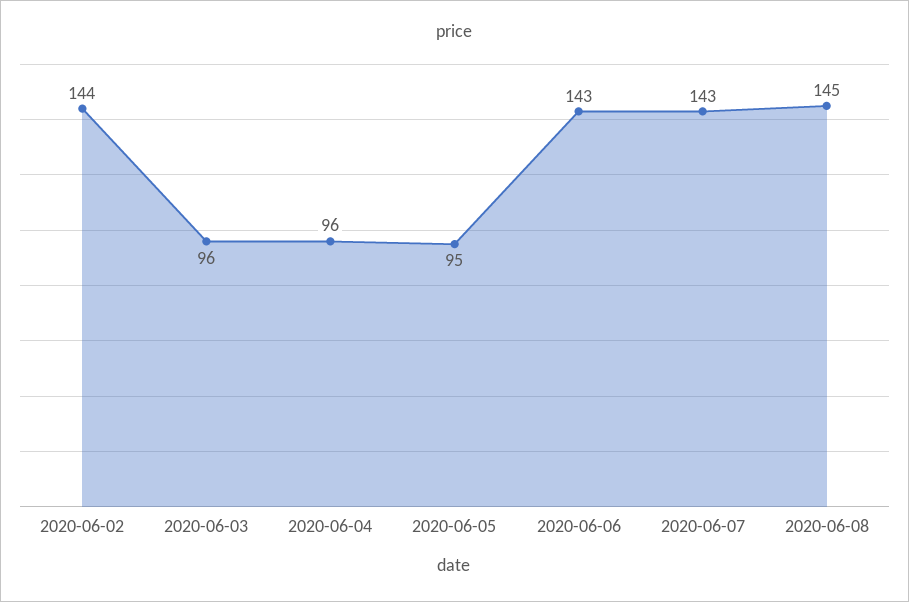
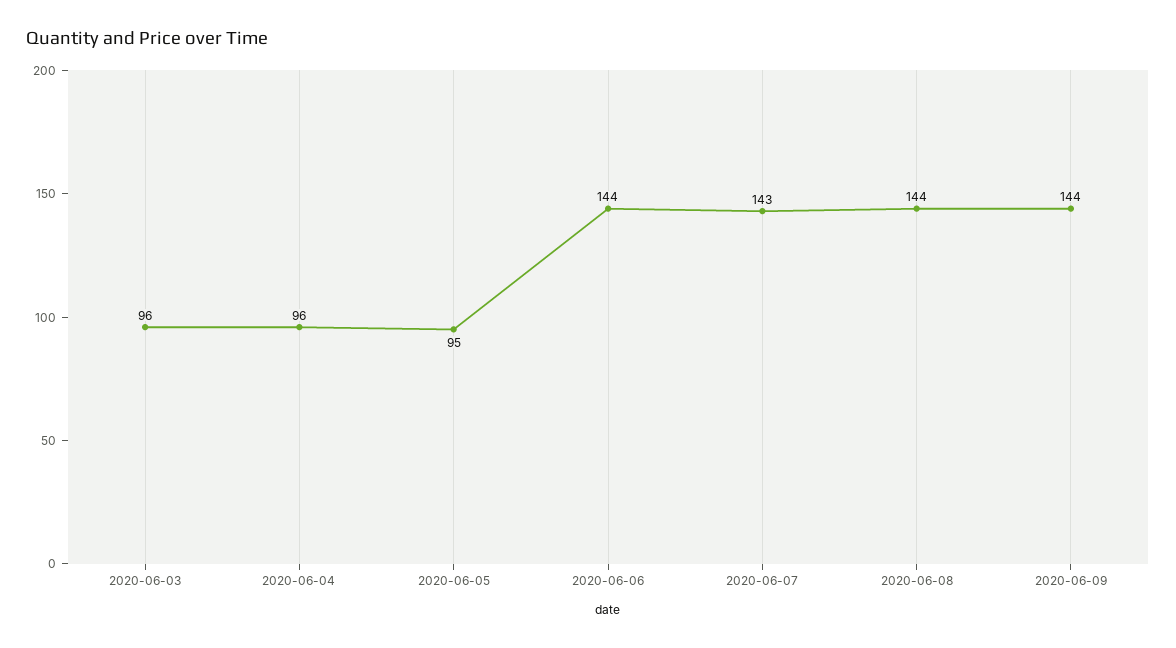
2020-06-02: 144 -> none
2020-06-06: 143 -> 144
2020-06-08: 145 -> 144
2020-06-09: none -> 144

